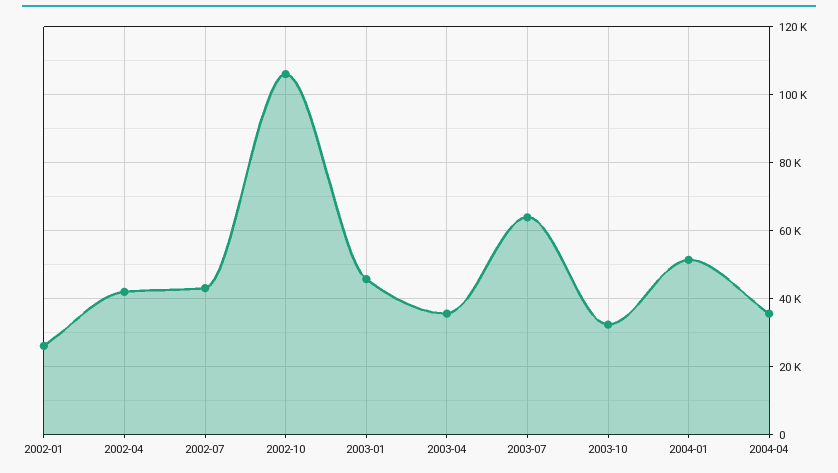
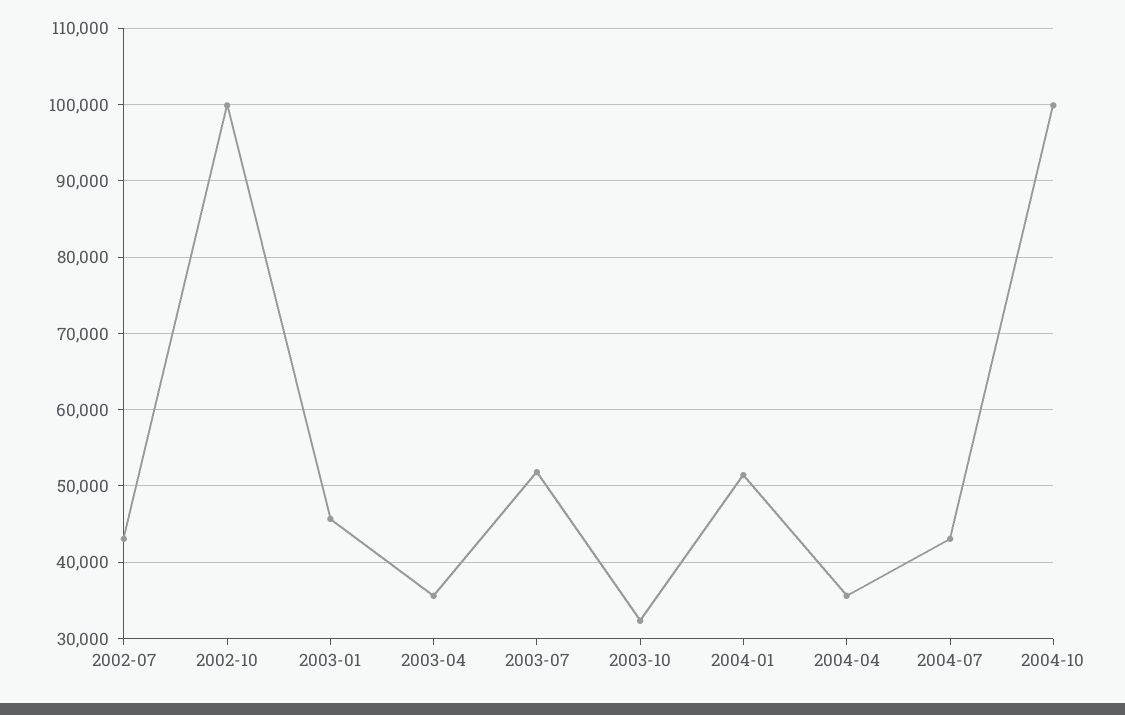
2002-01: 26000 -> none
2002-04: 42000 -> none
2002-10: 106000 -> 100000
2003-07: 64000 -> 52000
2004-07: none -> 43000
2004-10: none -> 100000

